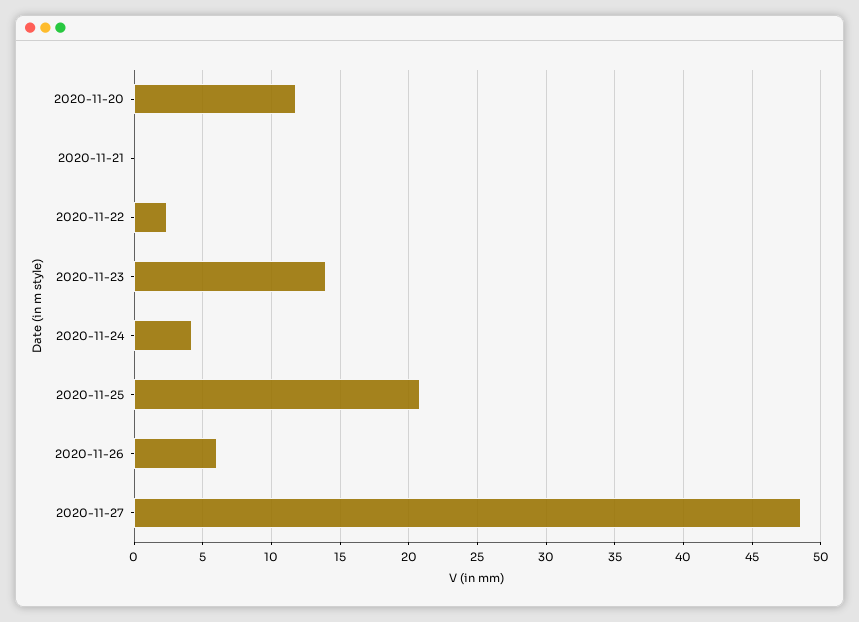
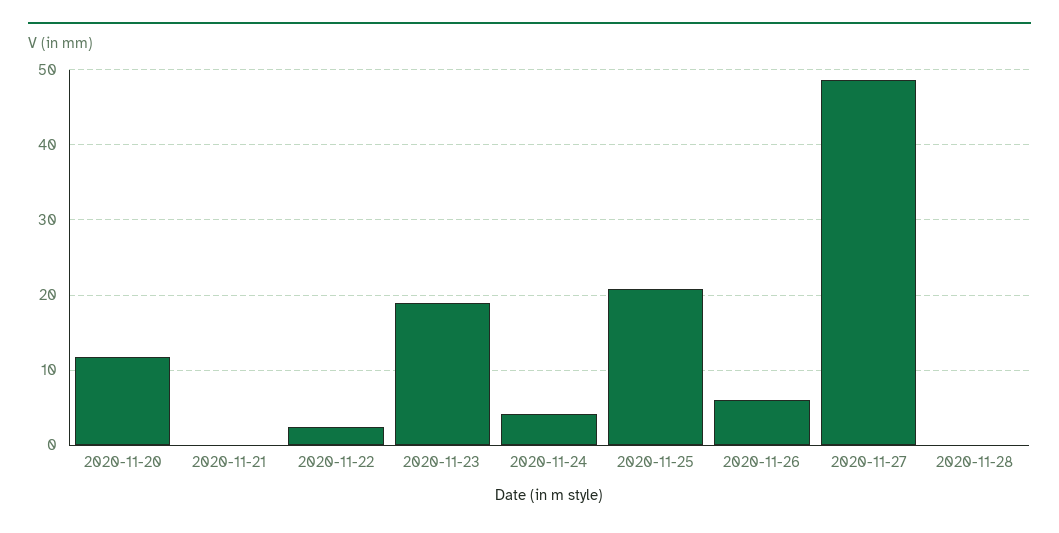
2020-11-23: 14 -> 19
2020-11-28: none -> 0

